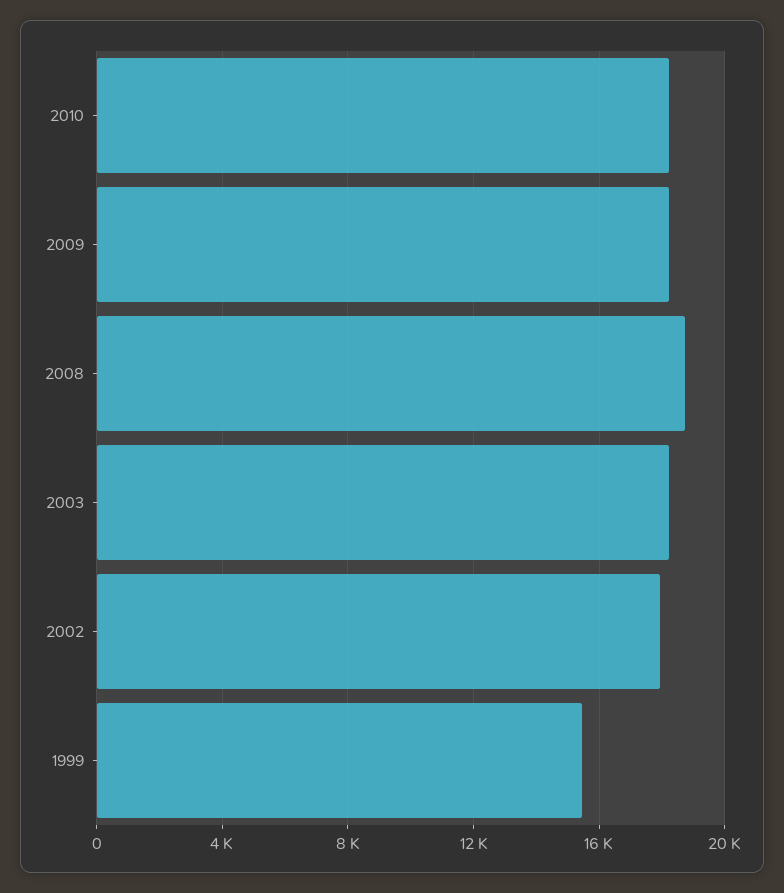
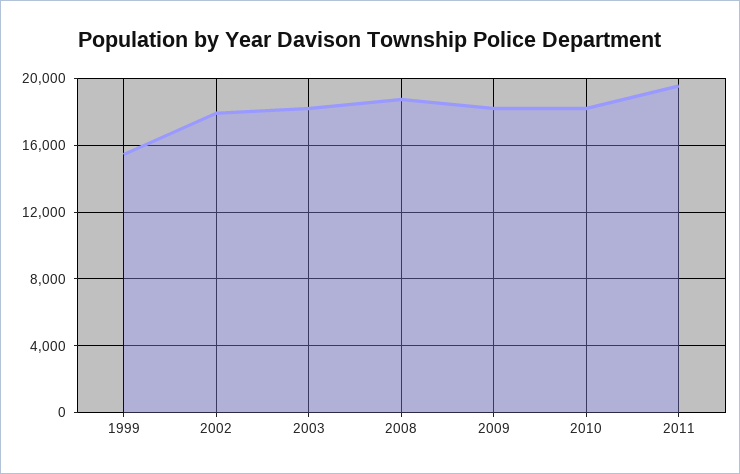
2011: none -> 19500

